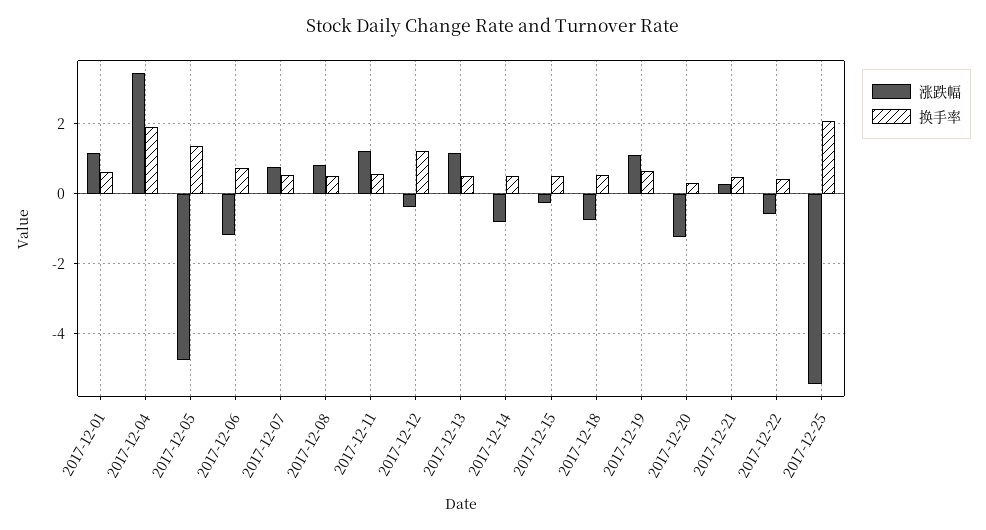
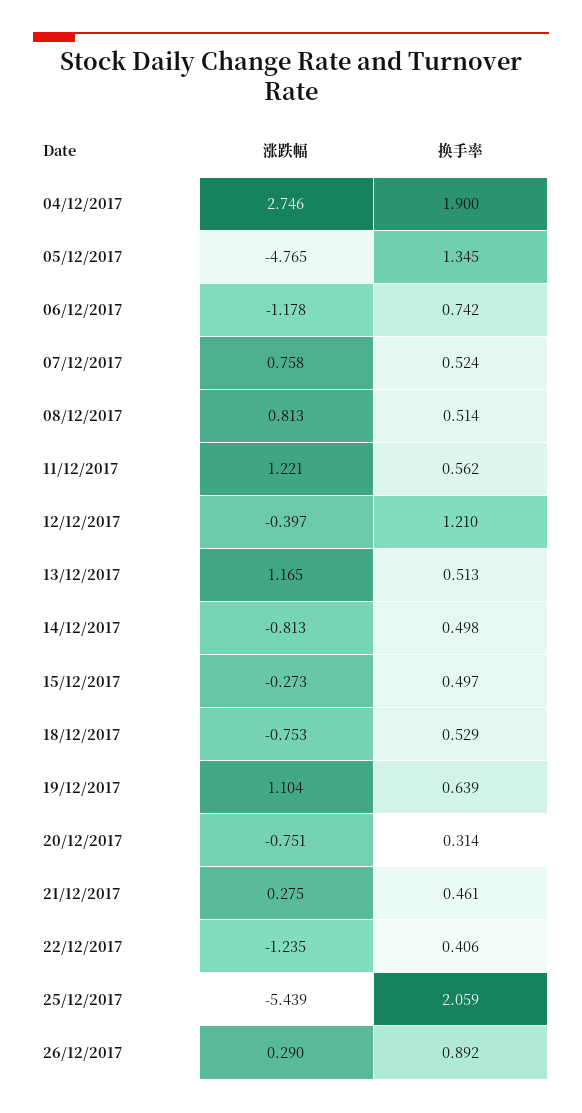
涨跌幅, 2017-12-01: 1.2 -> none
换手率, 2017-12-01: 0.6 -> none
涨跌幅, 2017-12-04: 3.4 -> 2.746
涨跌幅, 2017-12-20: -1.2 -> -0.751
涨跌幅, 2017-12-22: -0.6 -> -1.235
涨跌幅, 26/12/2017: none -> 0.29
换手率, 26/12/2017: none -> 0.892

